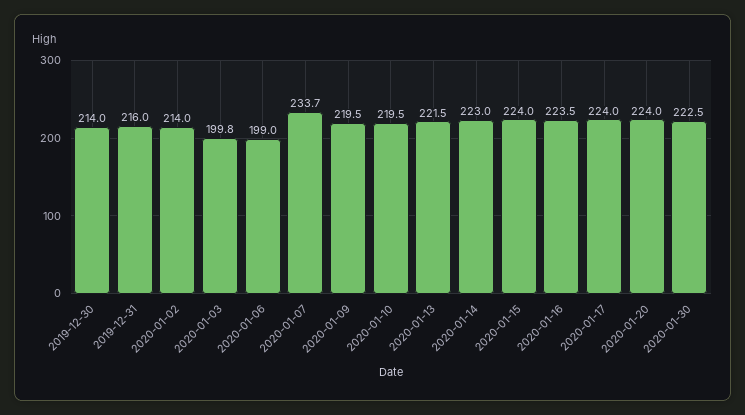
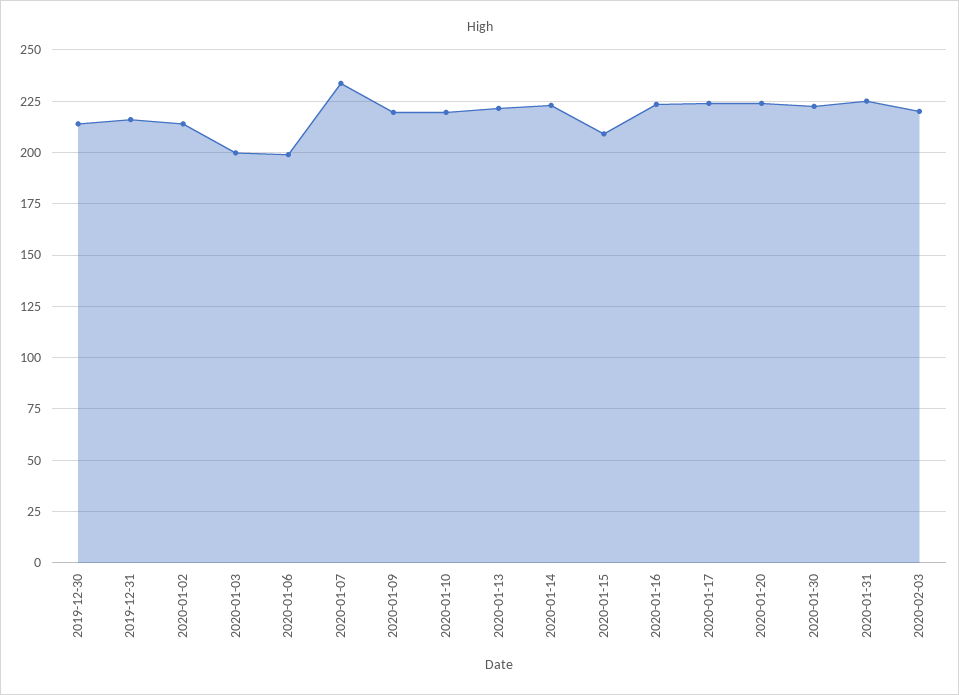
2020-01-15: 224 -> 210
2020-01-31: none -> 225
2020-02-03: none -> 220

